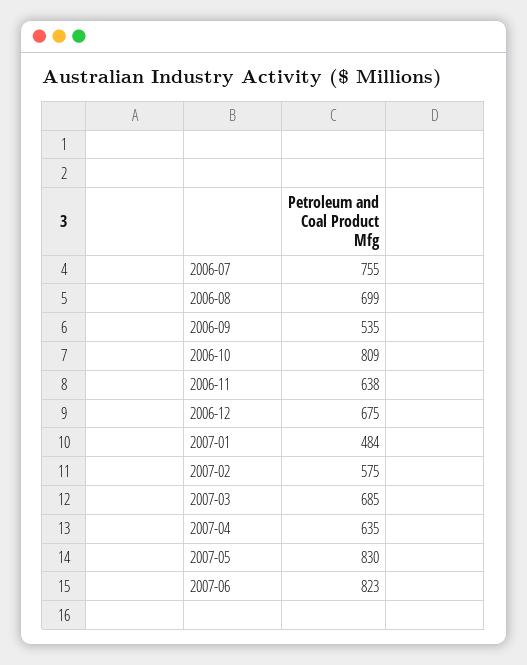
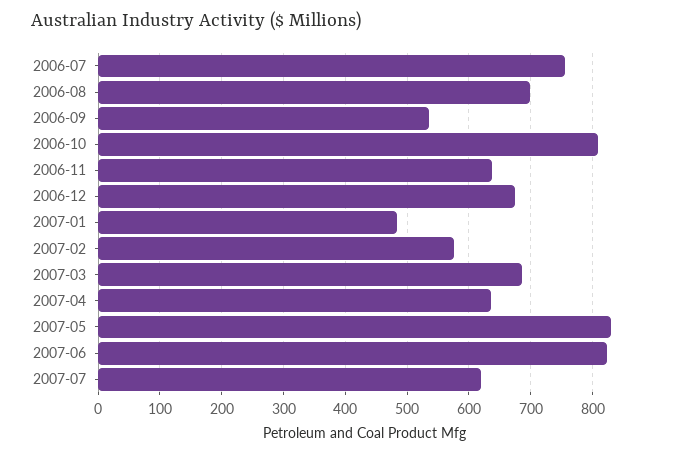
2007-07: none -> 620

